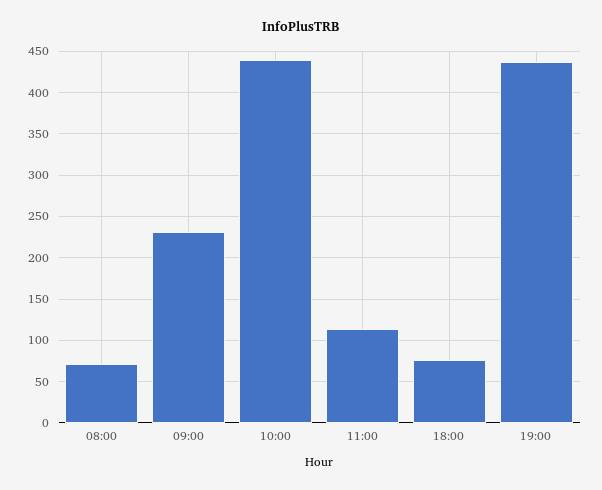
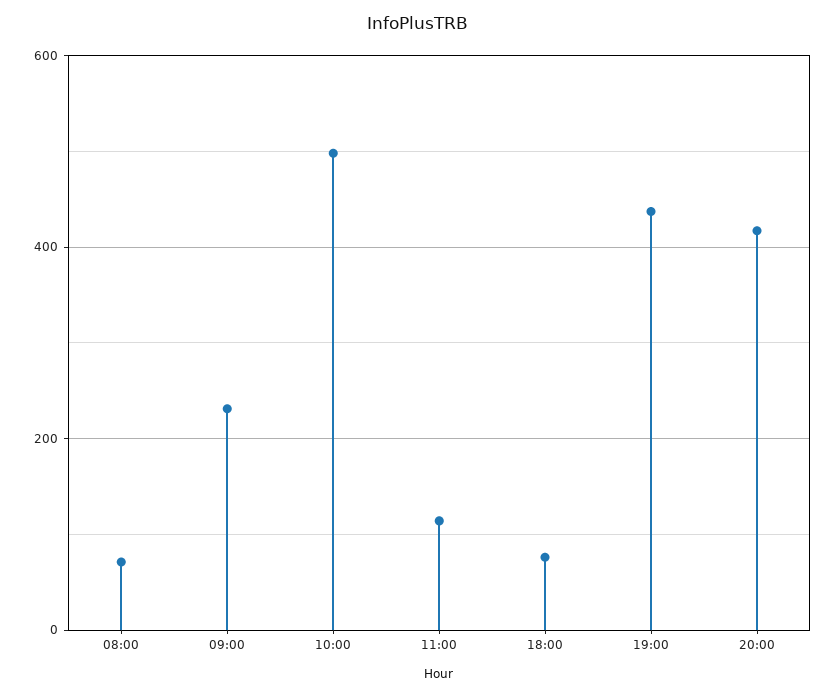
10:00: 440 -> 500
20:00: none -> 420

